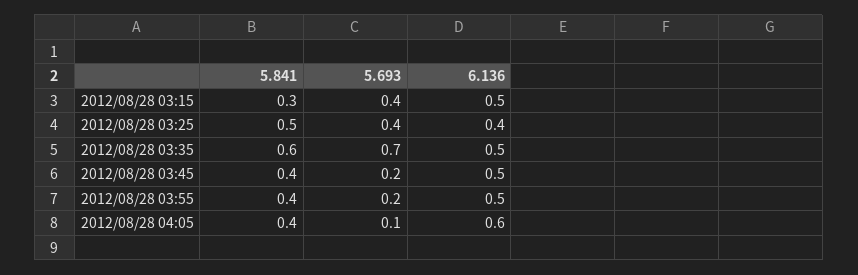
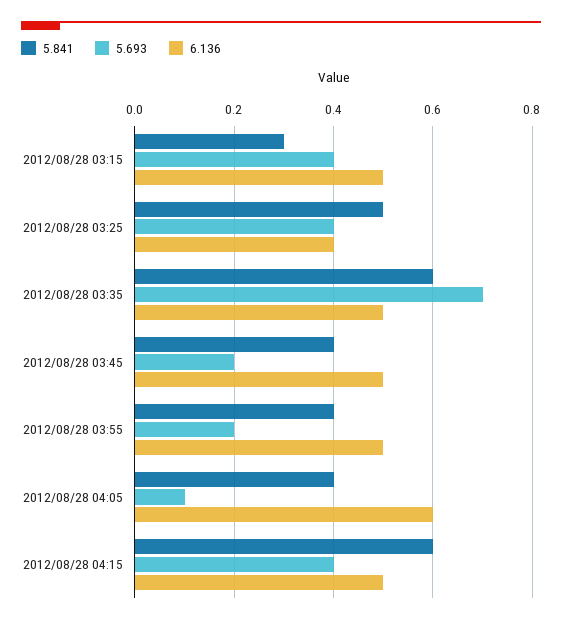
5.841, 2012/08/28 04:15: none -> 0.6
5.693, 2012/08/28 04:15: none -> 0.4
6.136, 2012/08/28 04:15: none -> 0.5

